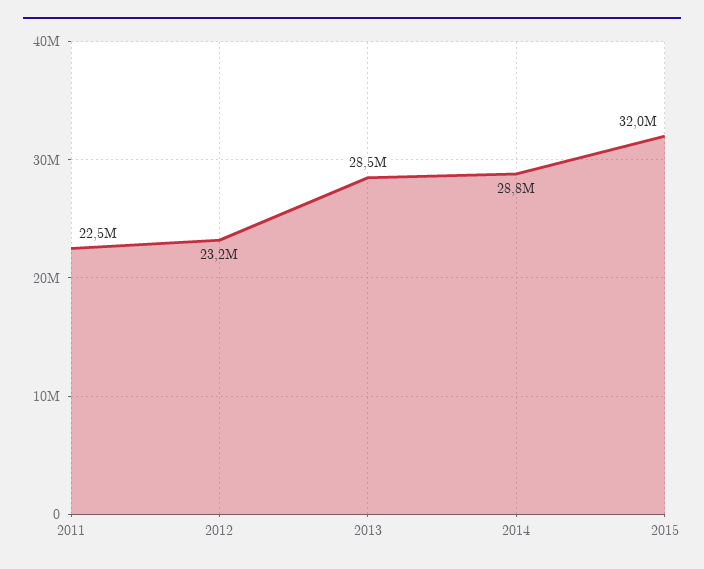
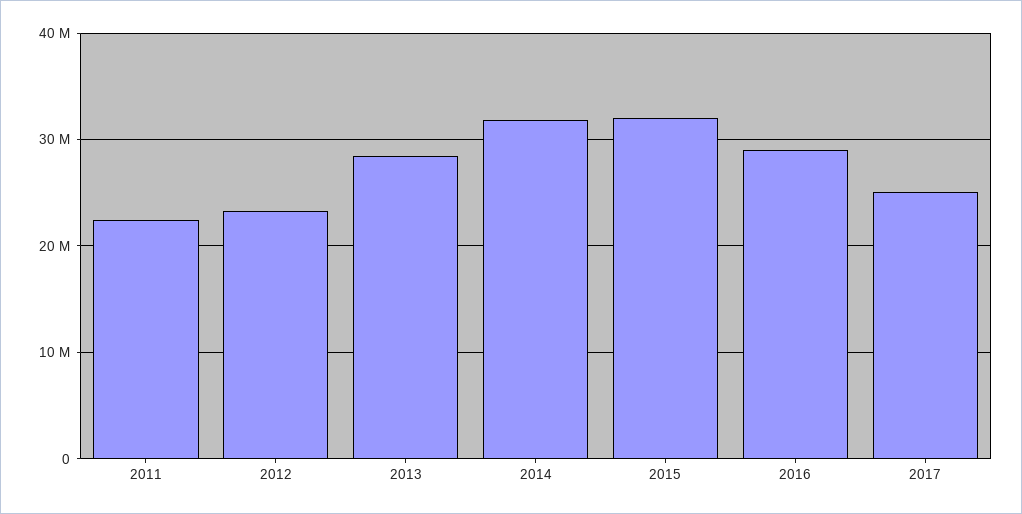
2014: 28800000 -> 32000000
2016: none -> 29000000
2017: none -> 25000000

